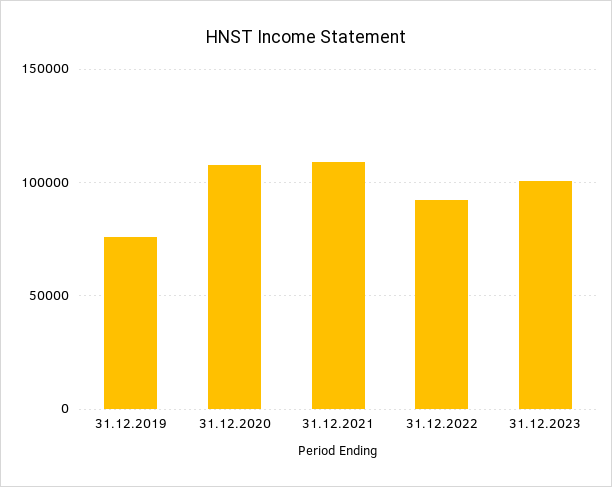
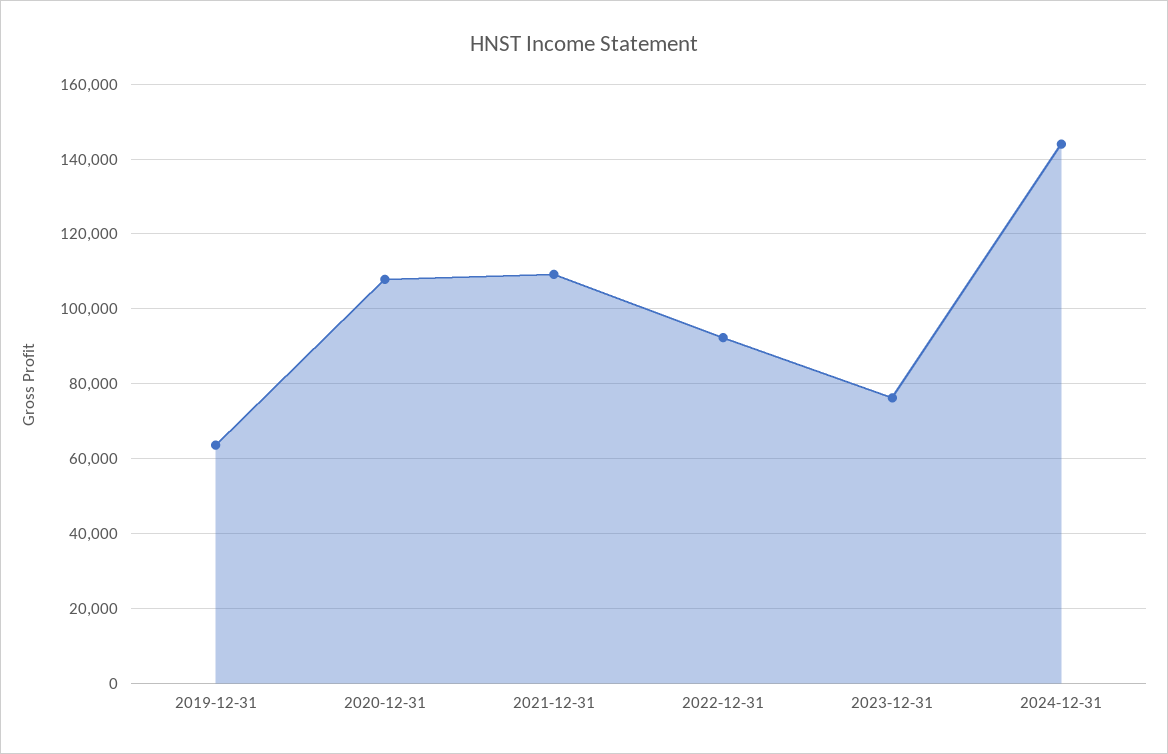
31.12.2019: 75000 -> 64000
31.12.2023: 100000 -> 76000
2024-12-31: none -> 144000

